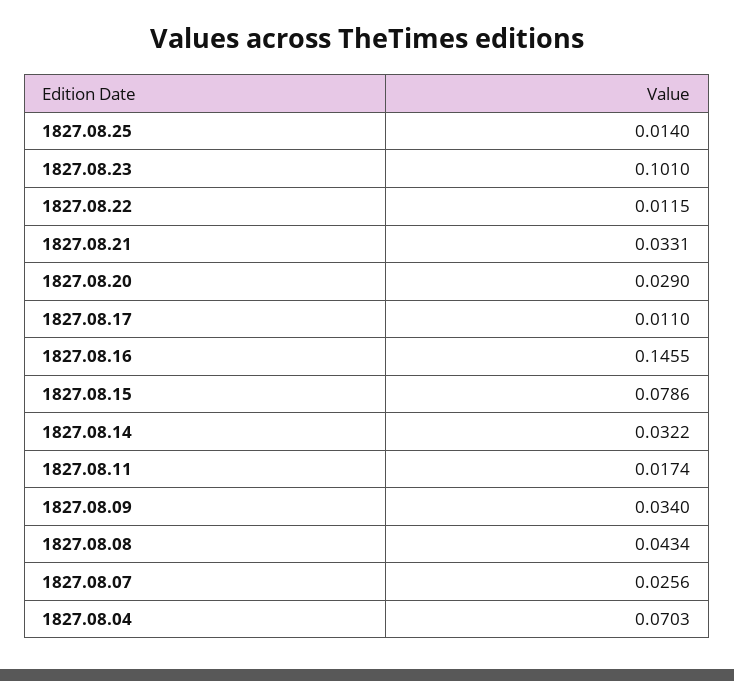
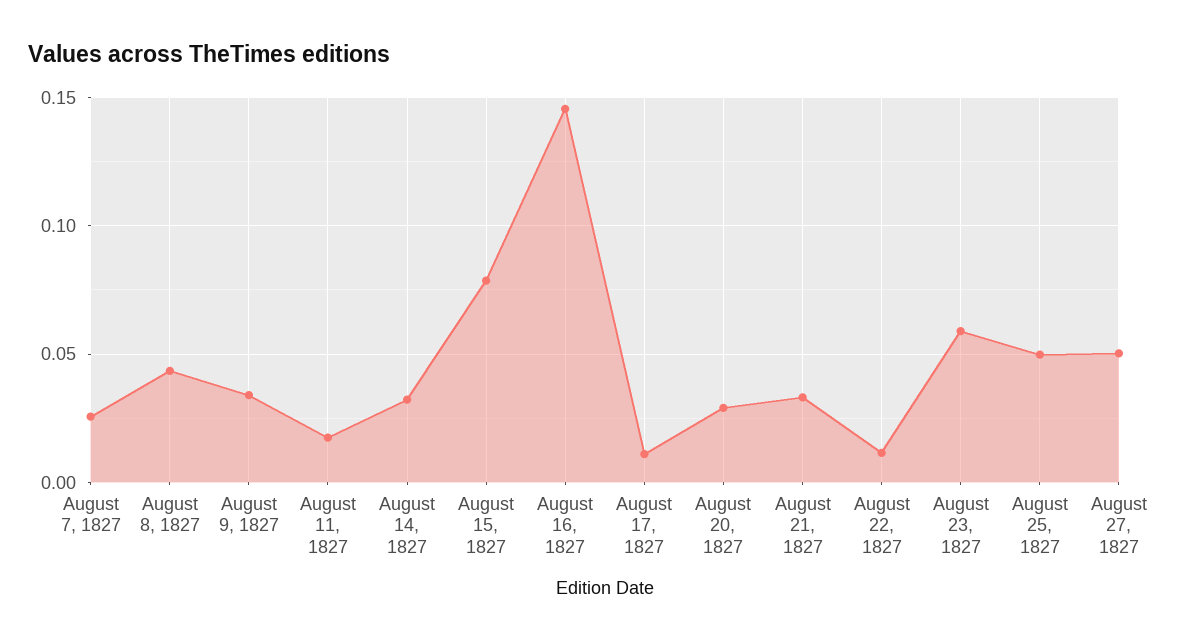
1827.08.25: 0.014 -> 0.05
1827.08.23: 0.101 -> 0.06
1827.08.04: 0.0703 -> none
August 27, 1827: none -> 0.05

